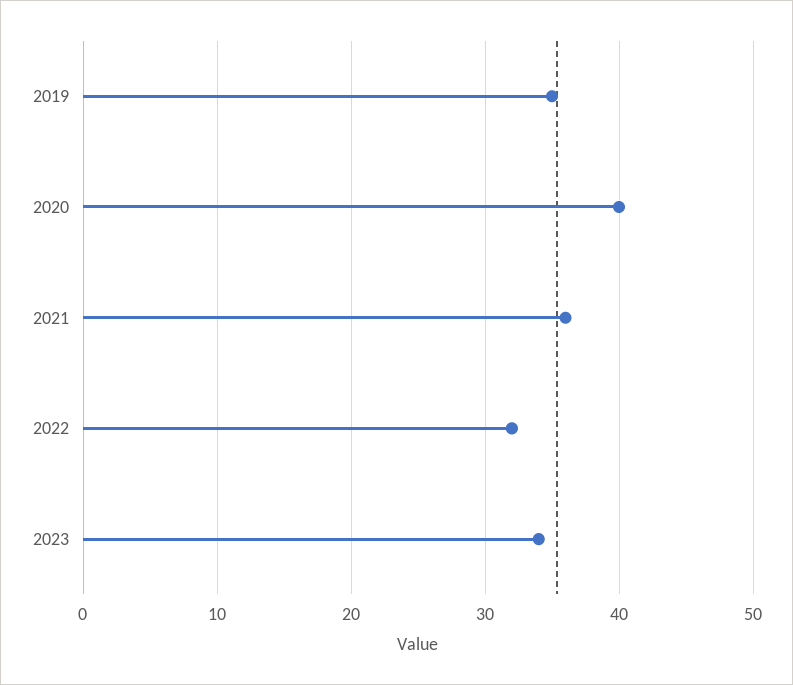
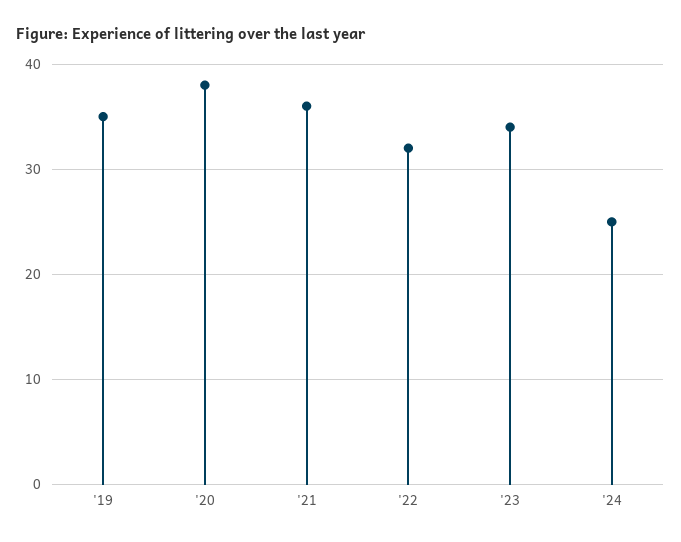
2020: 40 -> 38
'24: none -> 25

